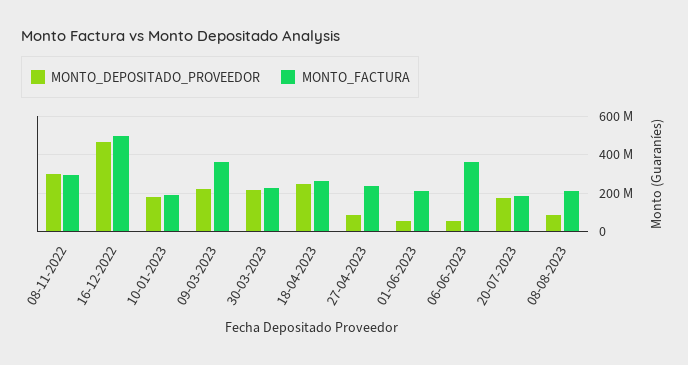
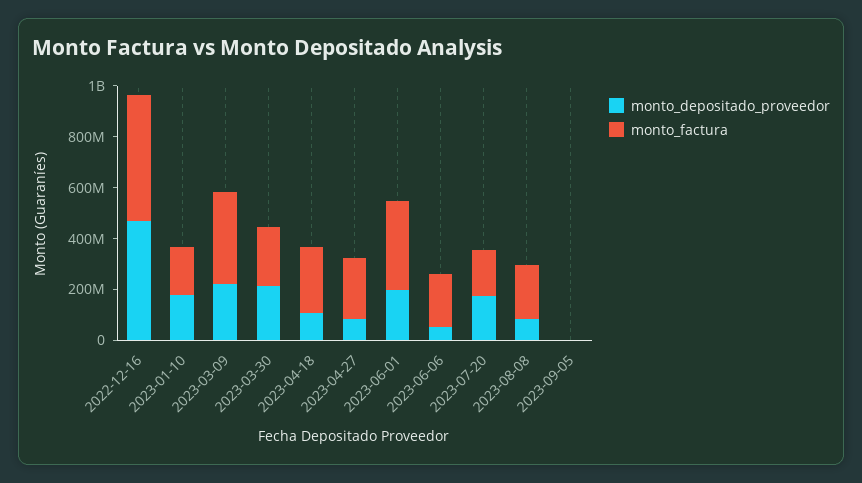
MONTO_DEPOSITADO_PROVEEDOR, 08-11-2022: 300000000 -> none
MONTO_FACTURA, 08-11-2022: 300000000 -> none
MONTO_DEPOSITADO_PROVEEDOR, 18-04-2023: 250000000 -> 100000000
MONTO_DEPOSITADO_PROVEEDOR, 01-06-2023: 50000000 -> 200000000
MONTO_FACTURA, 01-06-2023: 200000000 -> 350000000
MONTO_FACTURA, 06-06-2023: 350000000 -> 200000000
MONTO_DEPOSITADO_PROVEEDOR, 2023-09-05: none -> 0
MONTO_FACTURA, 2023-09-05: none -> 0

